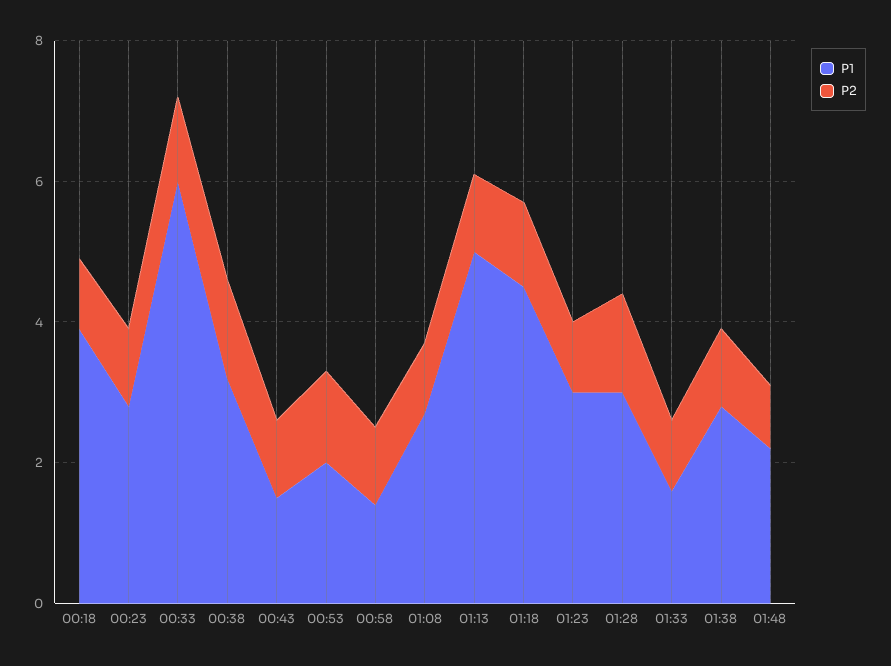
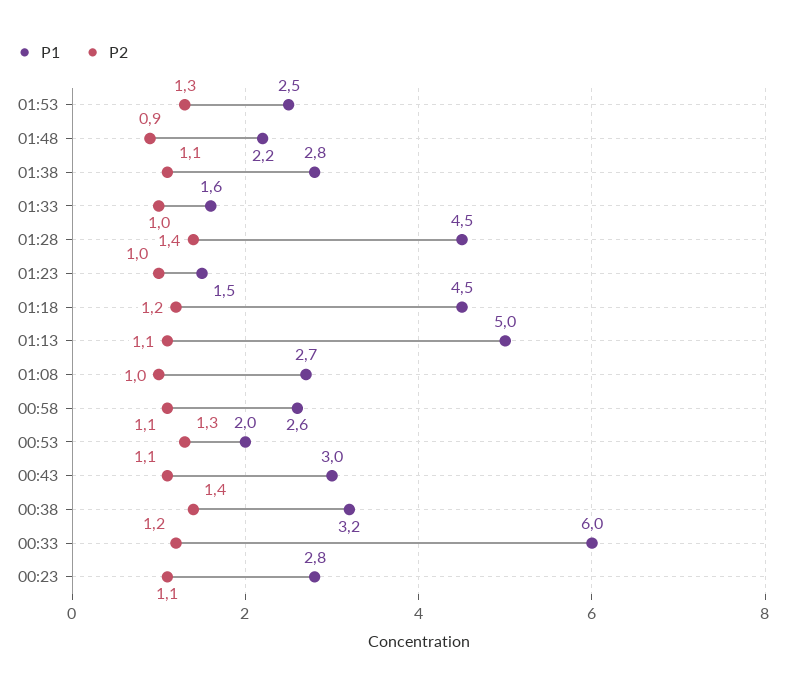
P1, 00:18: 4 -> none
P2, 00:18: 1 -> none
P1, 00:43: 1.5 -> 3
P1, 00:58: 1.5 -> 2.6
P1, 01:23: 3 -> 1.5
P1, 01:28: 3 -> 4.5
P1, 01:53: none -> 2.5
P2, 01:53: none -> 1.3

